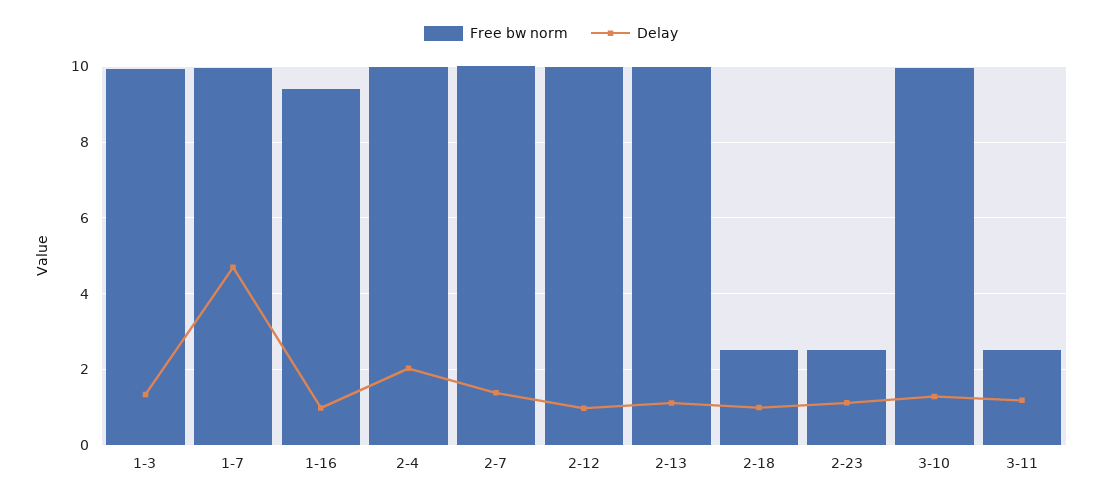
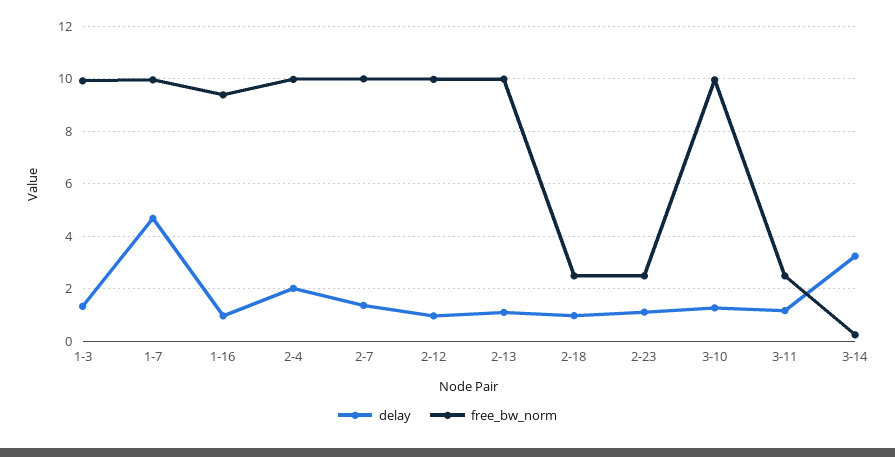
Delay, 3-14: none -> 3.25
Free bw norm, 3-14: none -> 0.25

